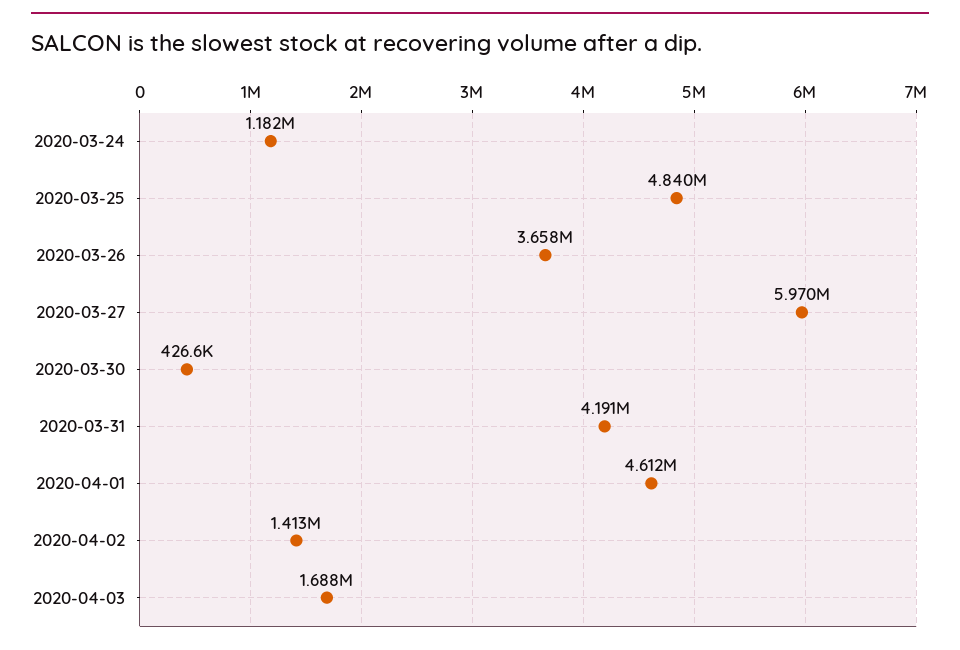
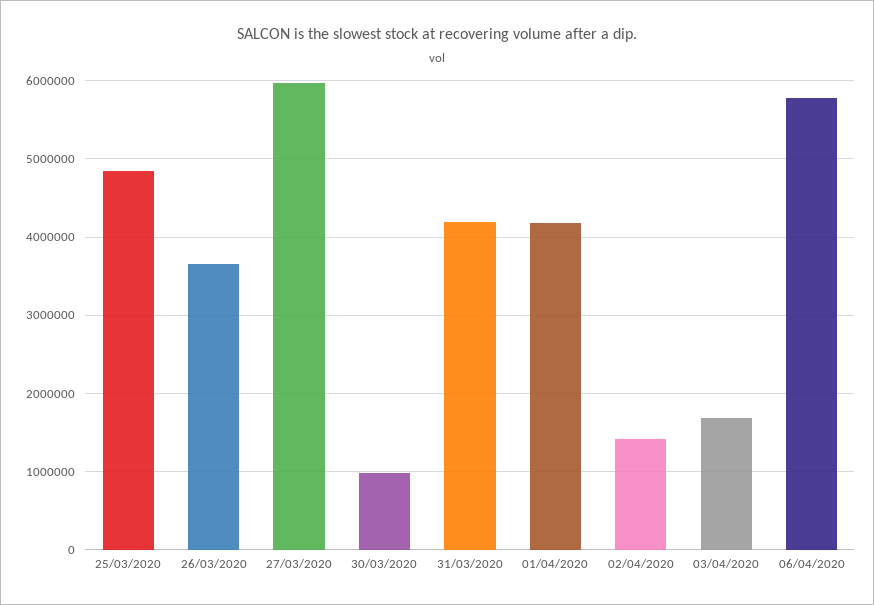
2020-03-24: 1182000 -> none
2020-03-30: 426600 -> 1000000
2020-04-01: 4612000 -> 4200000
06/04/2020: none -> 5800000

